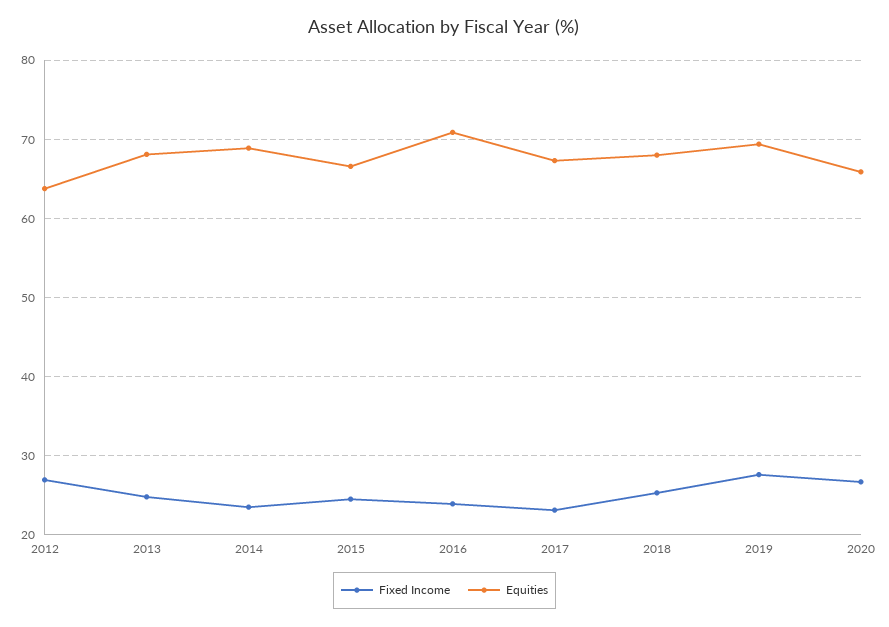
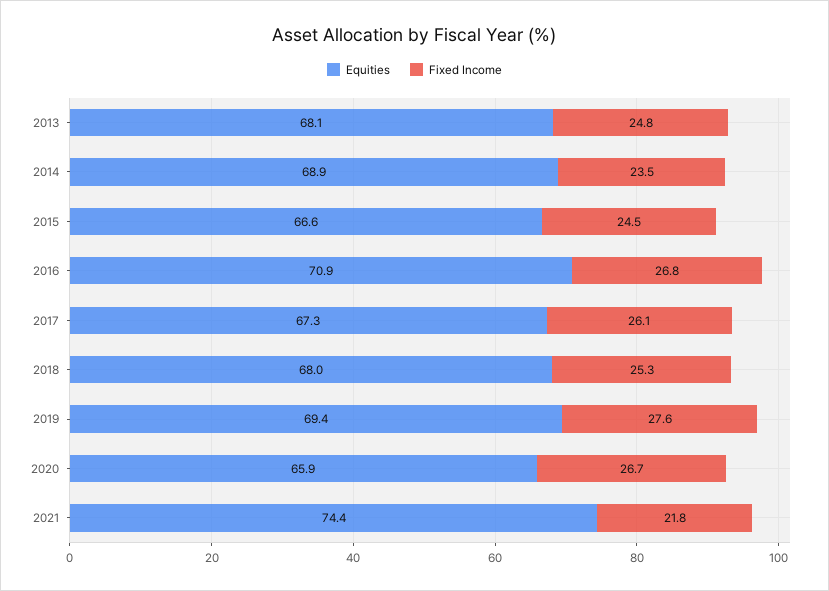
Fixed Income, 2012: 27 -> none
Equities, 2012: 64 -> none
Fixed Income, 2016: 24 -> 26.8
Fixed Income, 2017: 23 -> 26.1
Equities, 2021: none -> 74.4
Fixed Income, 2021: none -> 21.8

